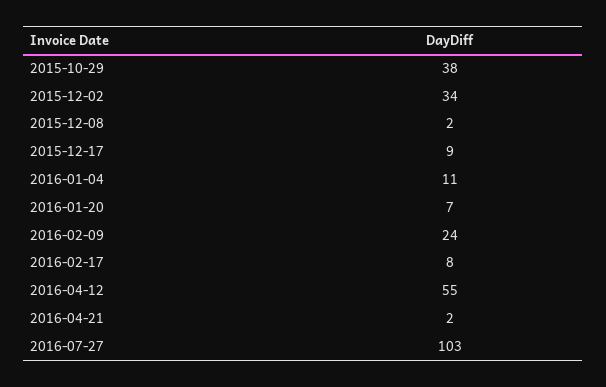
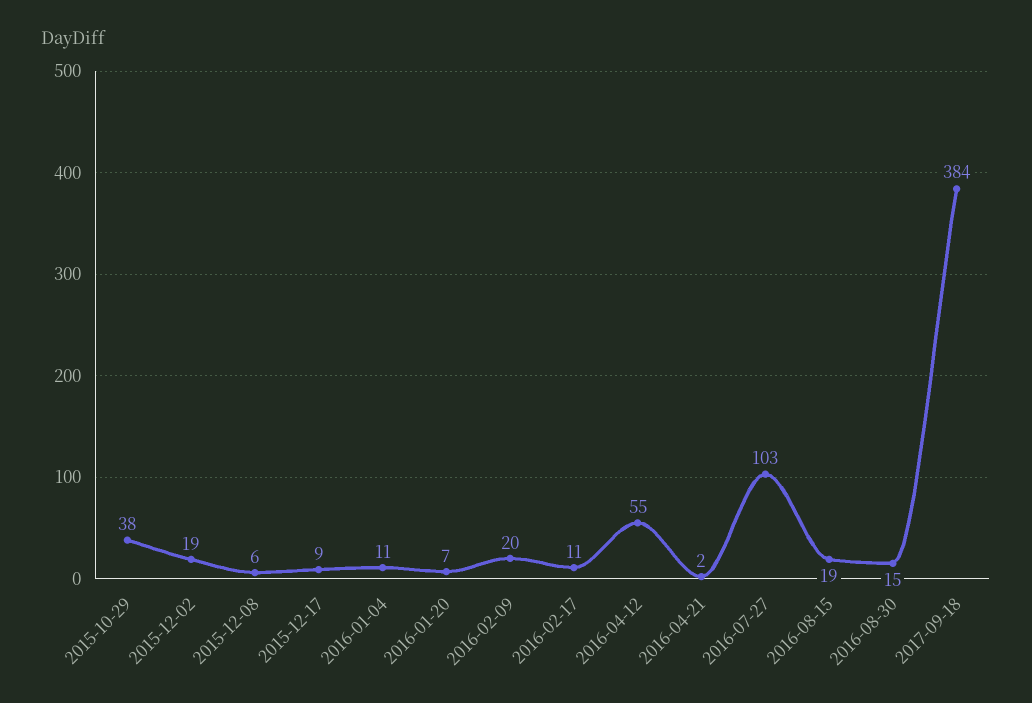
2015-12-02: 34 -> 19
2015-12-08: 2 -> 6
2016-02-09: 24 -> 20
2016-02-17: 8 -> 11
2016-08-15: none -> 19
2016-08-30: none -> 15
2017-09-18: none -> 384

